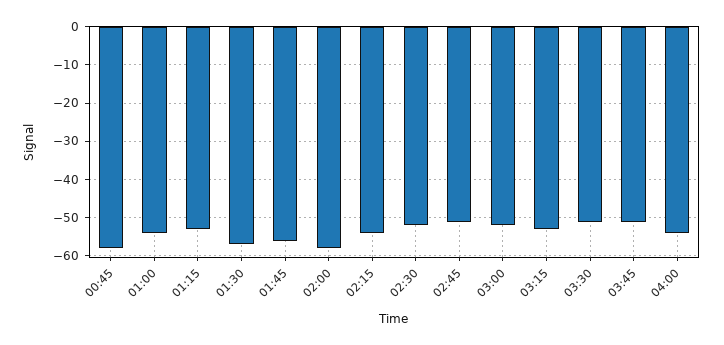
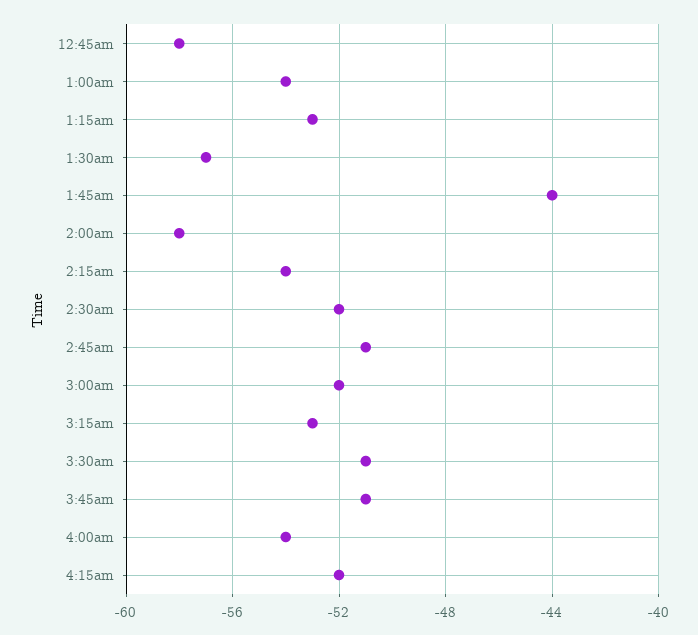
01:45: -55 -> -44
4:15am: none -> -52

